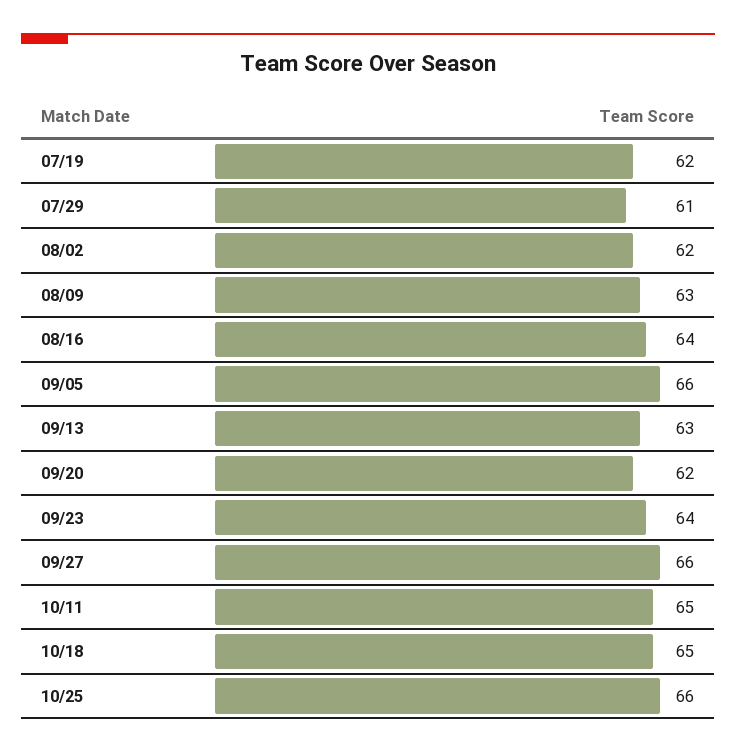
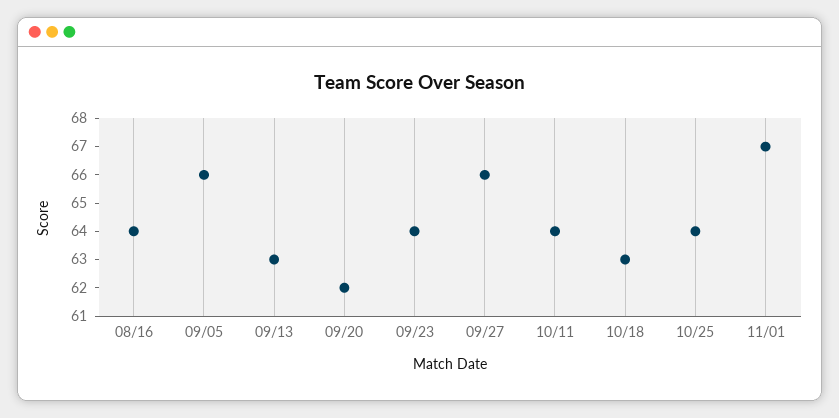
07/19: 62 -> none
07/29: 61 -> none
08/02: 62 -> none
08/09: 63 -> none
10/11: 65 -> 64
10/18: 65 -> 63
10/25: 66 -> 64
11/01: none -> 67

